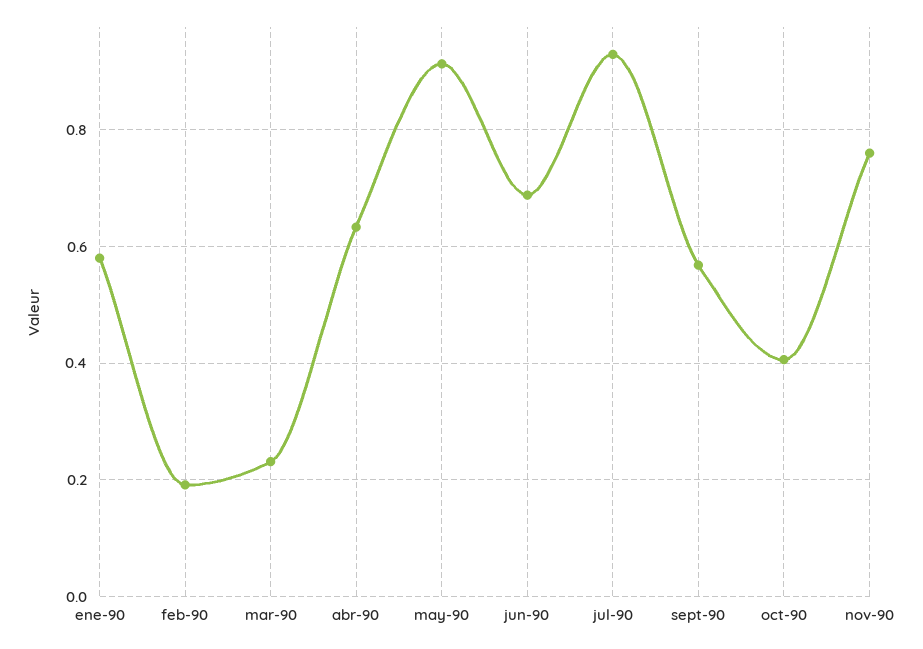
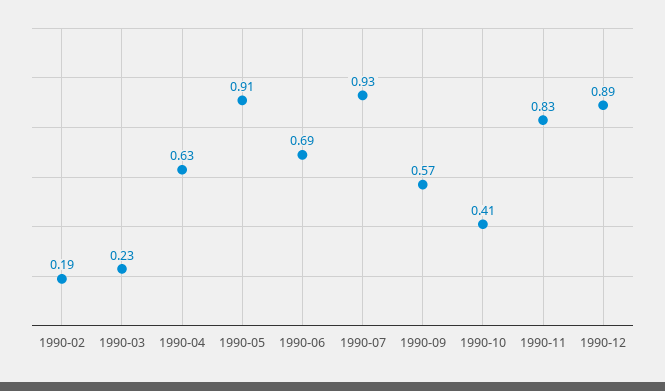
ene-90: 0.58 -> none
nov-90: 0.76 -> 0.83
1990-12: none -> 0.89

